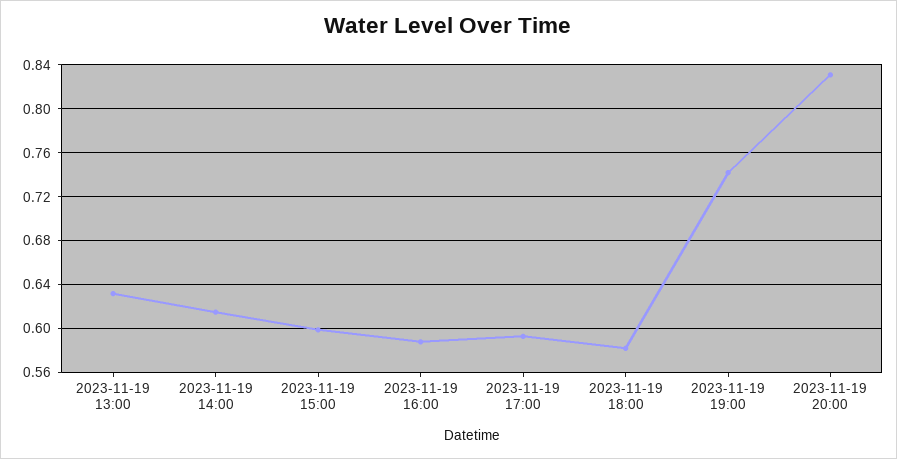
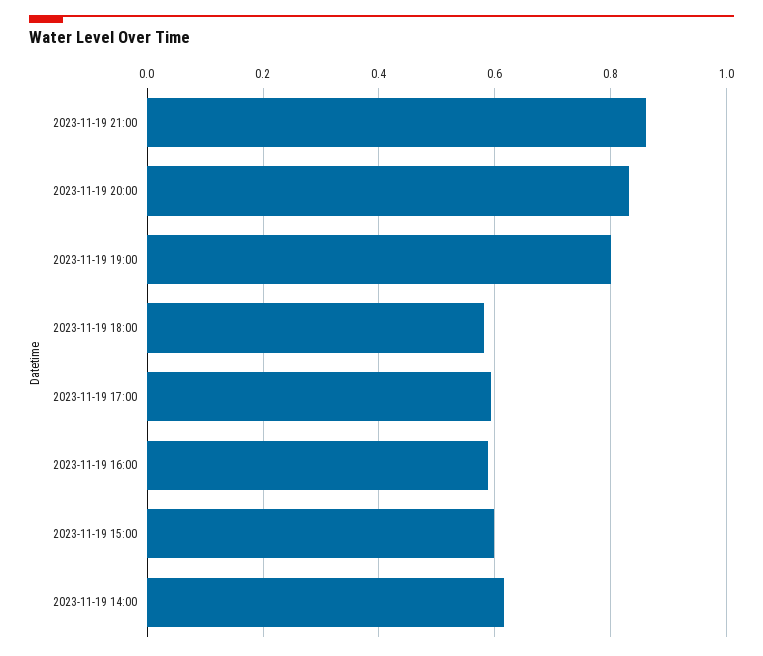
2023-11-19 13:00: 0.63 -> none
2023-11-19 19:00: 0.74 -> 0.8
2023-11-19 21:00: none -> 0.86

